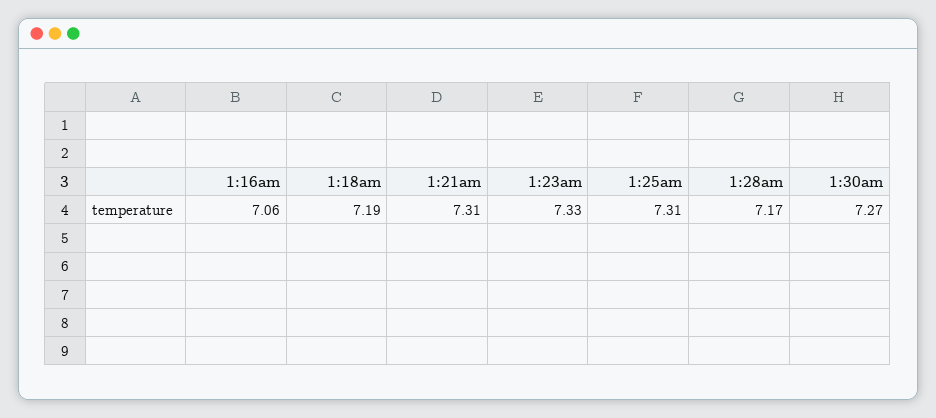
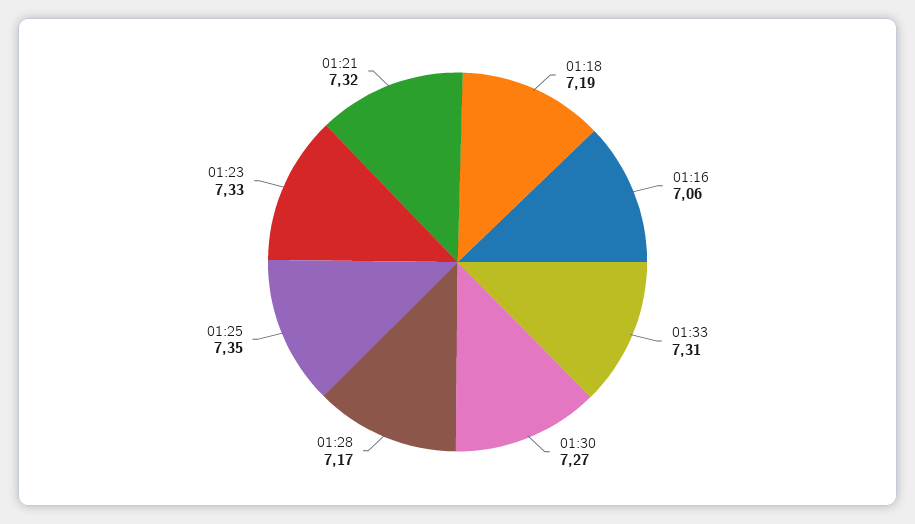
1:21am: 7.31 -> 7.32
1:25am: 7.31 -> 7.35
01:33: none -> 7.31

